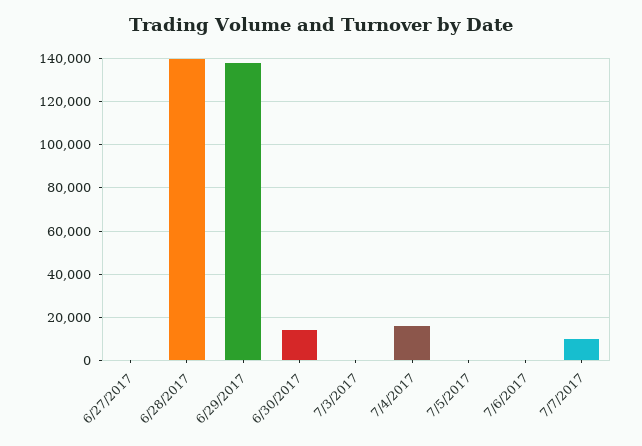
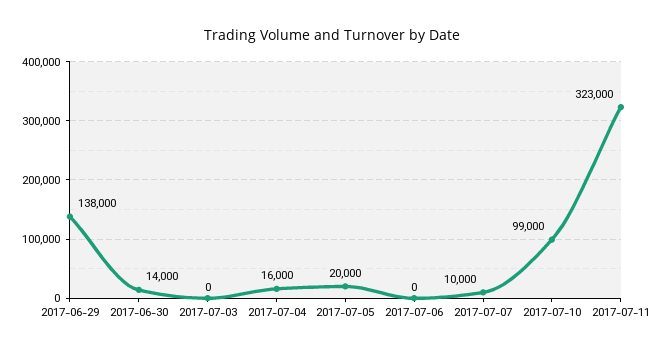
6/27/2017: 0 -> none
6/28/2017: 140000 -> none
7/5/2017: 0 -> 20000
2017-07-10: none -> 99000
2017-07-11: none -> 323000

